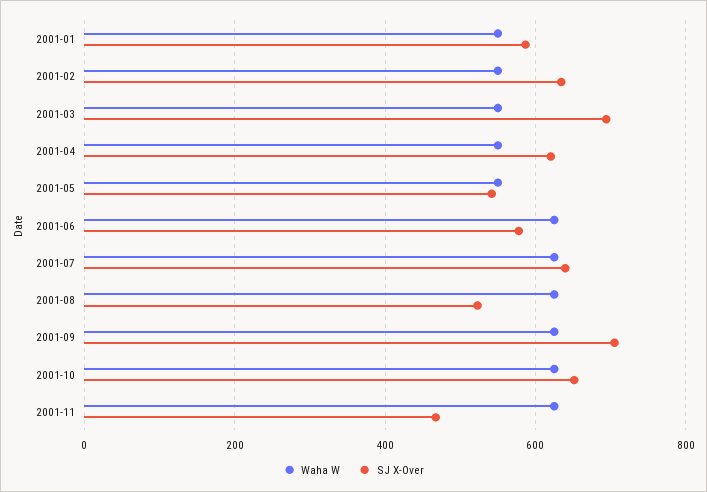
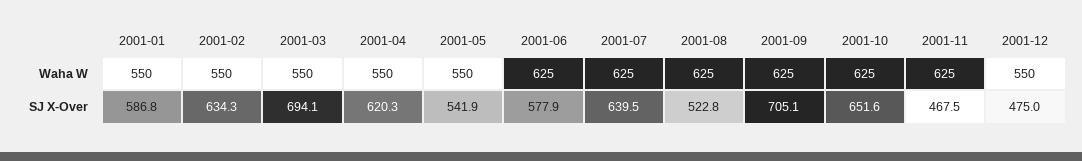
Waha W, 2001-12: none -> 550
SJ X-Over, 2001-12: none -> 475

